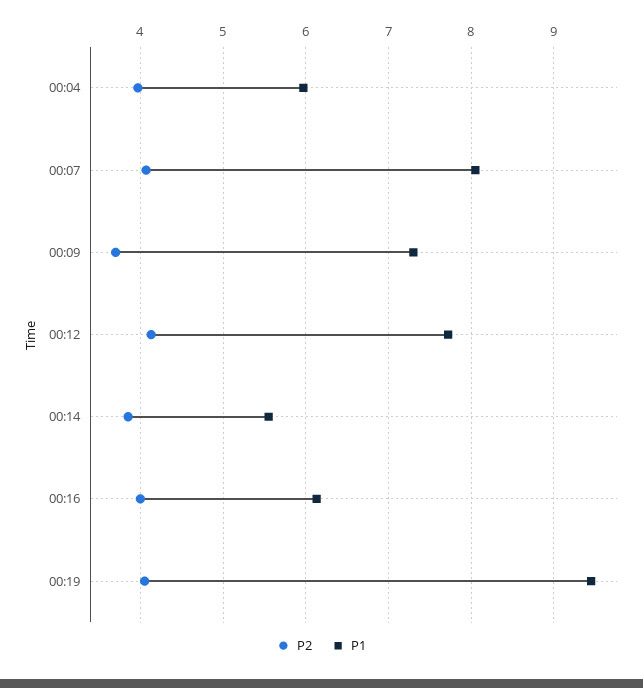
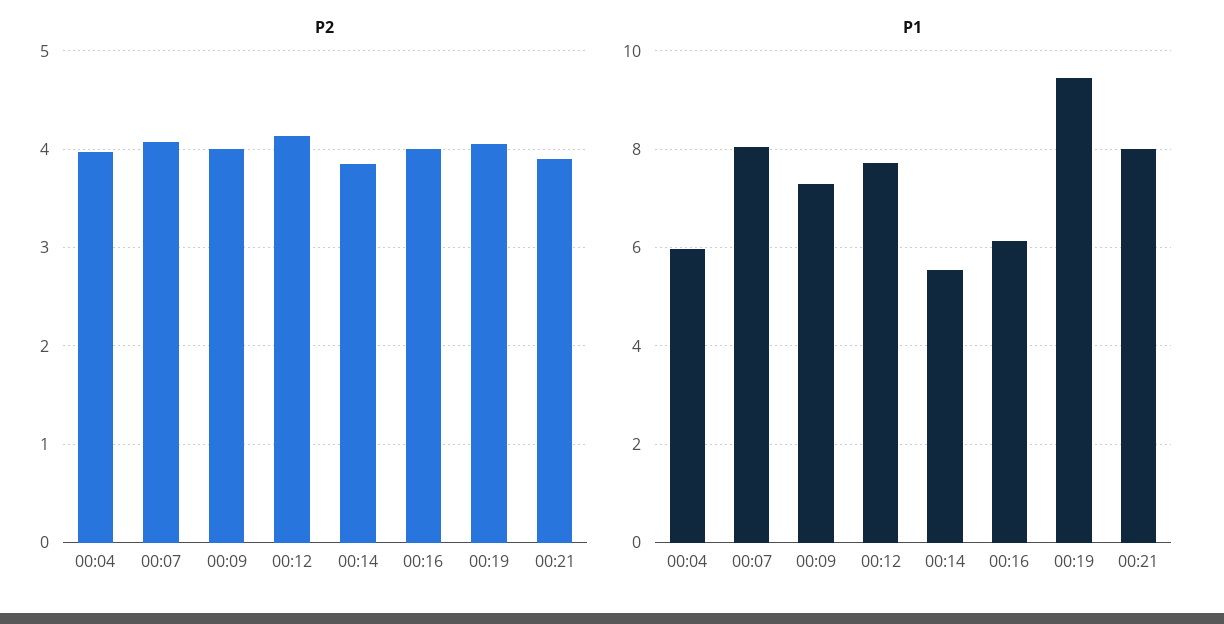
P2, 00:09: 3.7 -> 4
P2, 00:21: none -> 3.9
P1, 00:21: none -> 8

